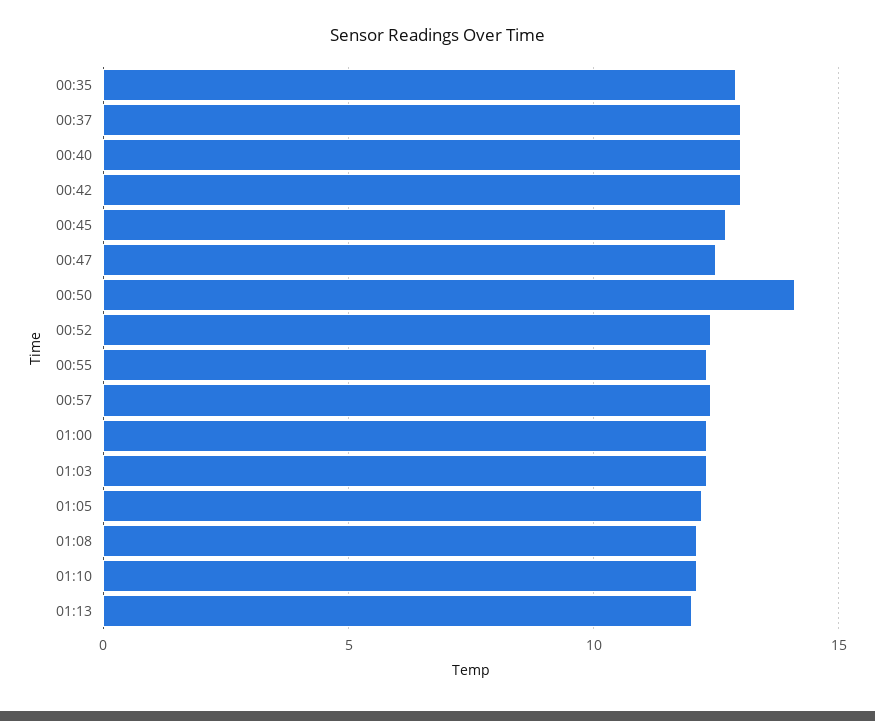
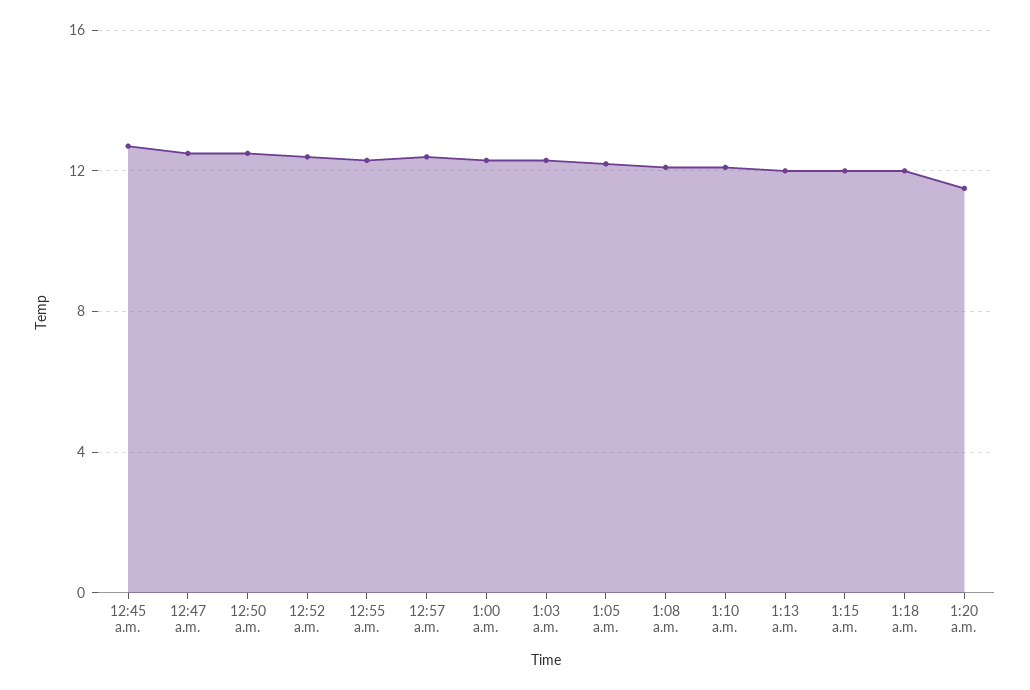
00:35: 13 -> none
00:37: 13 -> none
00:40: 13 -> none
00:42: 13 -> none
00:50: 14 -> 12.5
1:15 a.m.: none -> 12
1:18 a.m.: none -> 12
1:20 a.m.: none -> 11.5

